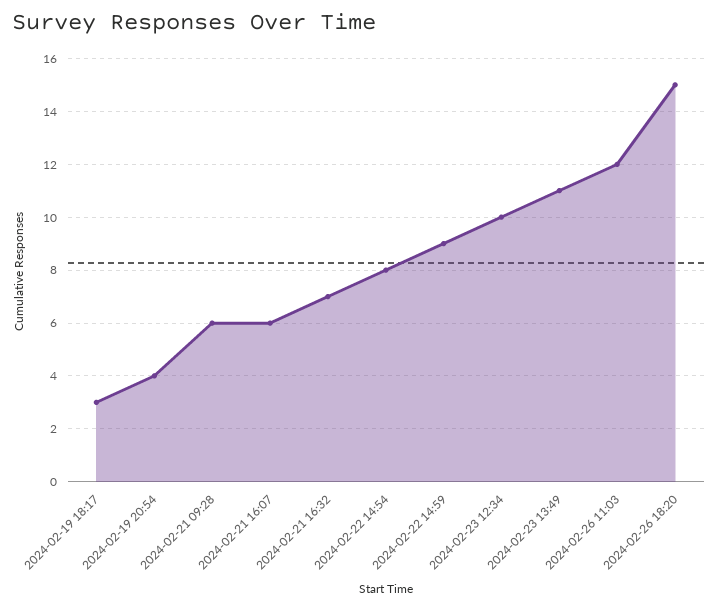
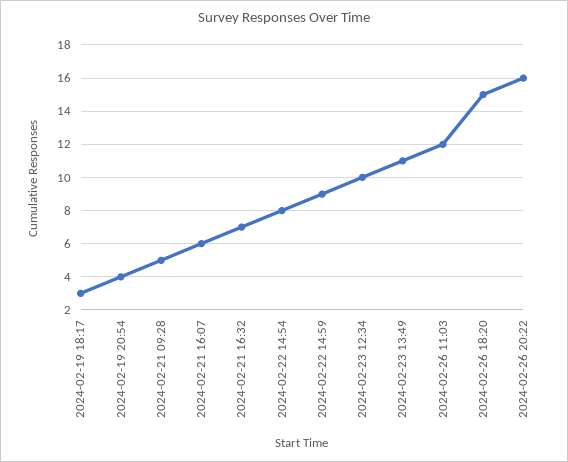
2024-02-21 09:28: 6 -> 5
2024-02-26 20:22: none -> 16

